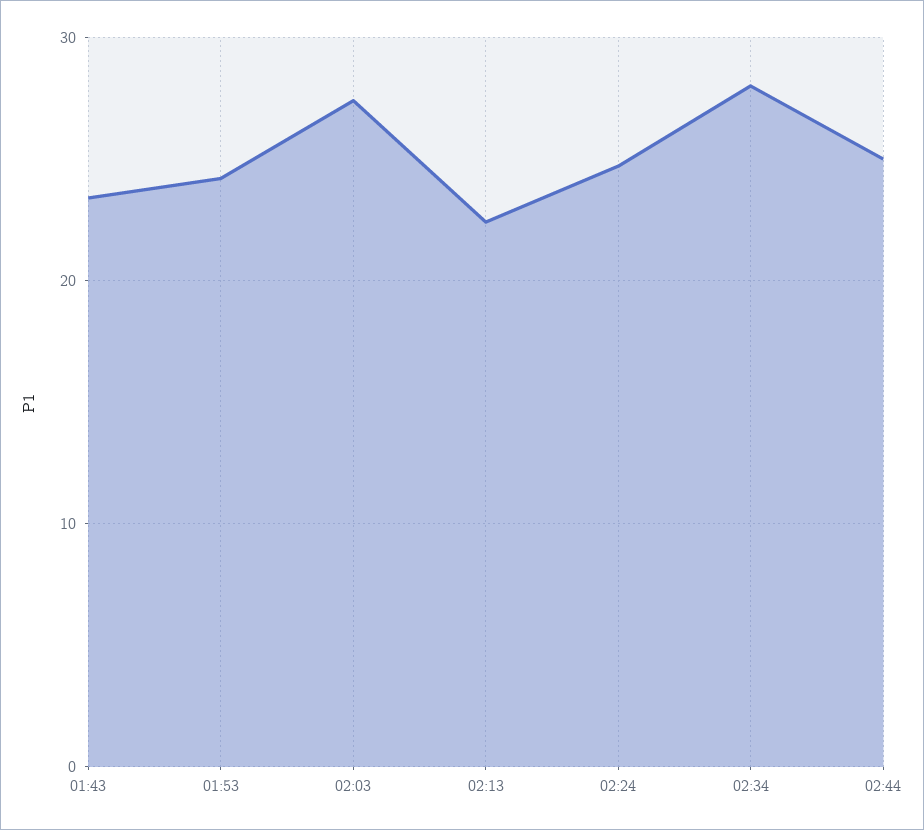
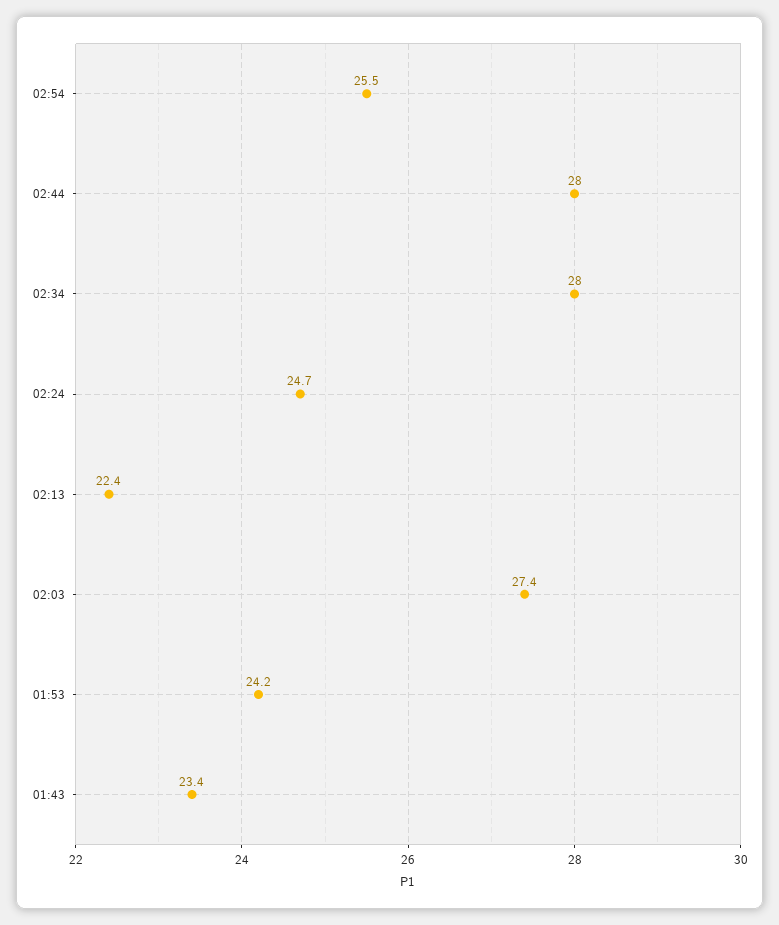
02:44: 25 -> 28
02:54: none -> 25.5

